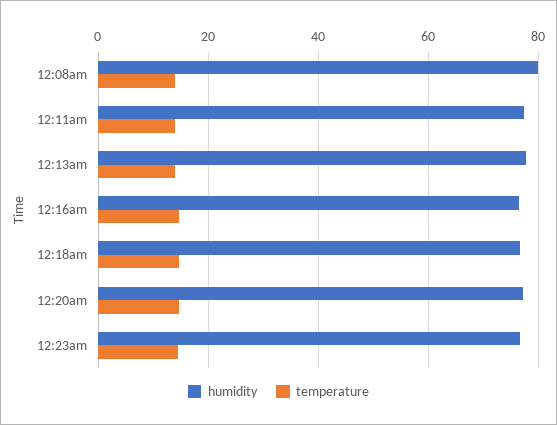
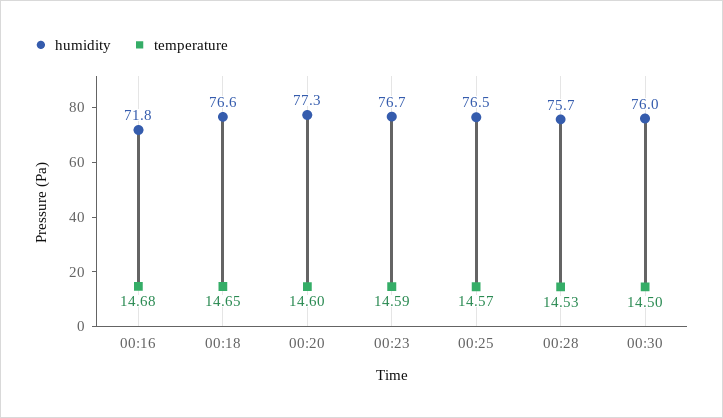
humidity, 12:08am: 80 -> none
temperature, 12:08am: 14 -> none
humidity, 12:11am: 78 -> none
temperature, 12:11am: 14 -> none
humidity, 12:13am: 78 -> none
temperature, 12:13am: 14 -> none
humidity, 12:16am: 76 -> 71.8
humidity, 00:25: none -> 76.5
temperature, 00:25: none -> 14.57
humidity, 00:28: none -> 75.7
temperature, 00:28: none -> 14.53
humidity, 00:30: none -> 76
temperature, 00:30: none -> 14.5

